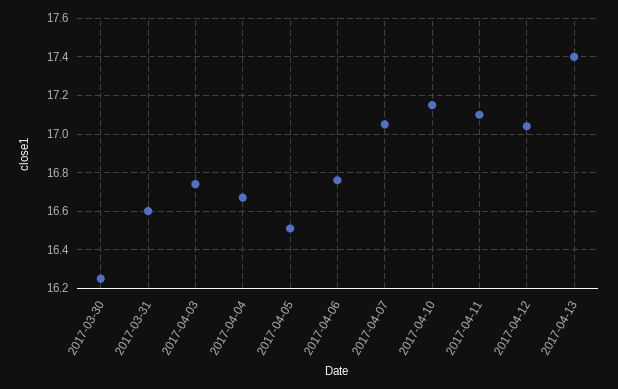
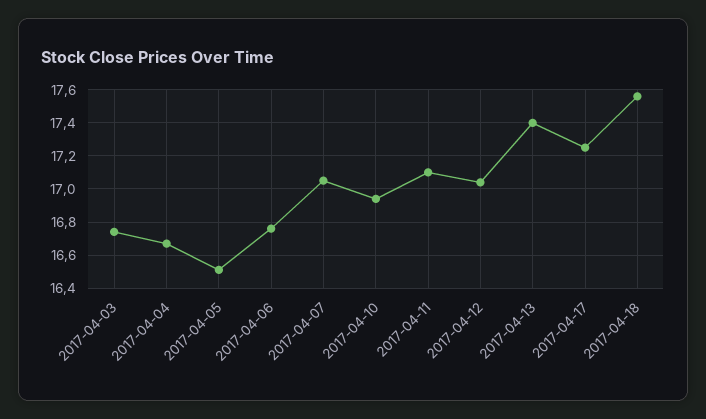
2017-03-30: 16.25 -> none
2017-03-31: 16.6 -> none
2017-04-10: 17.15 -> 16.95
2017-04-17: none -> 17.25
2017-04-18: none -> 17.55

